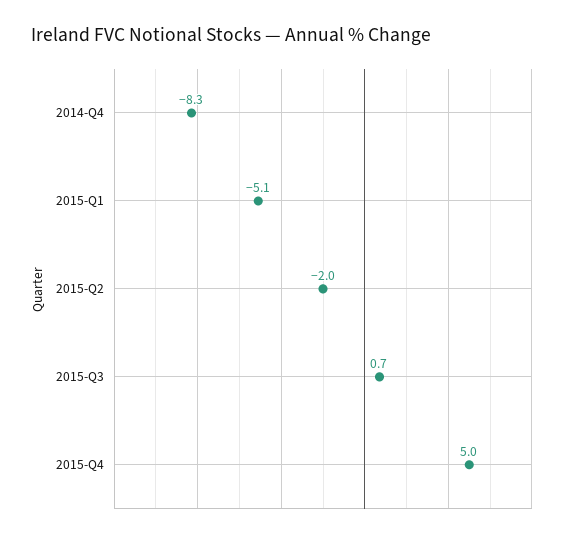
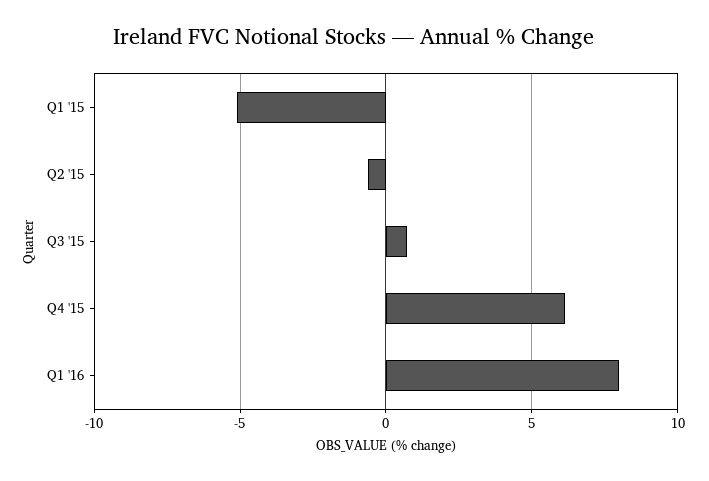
2014-Q4: -8.3 -> none
2015-Q2: -2 -> -0.5
2015-Q4: 5 -> 6
Q1 '16: none -> 8

